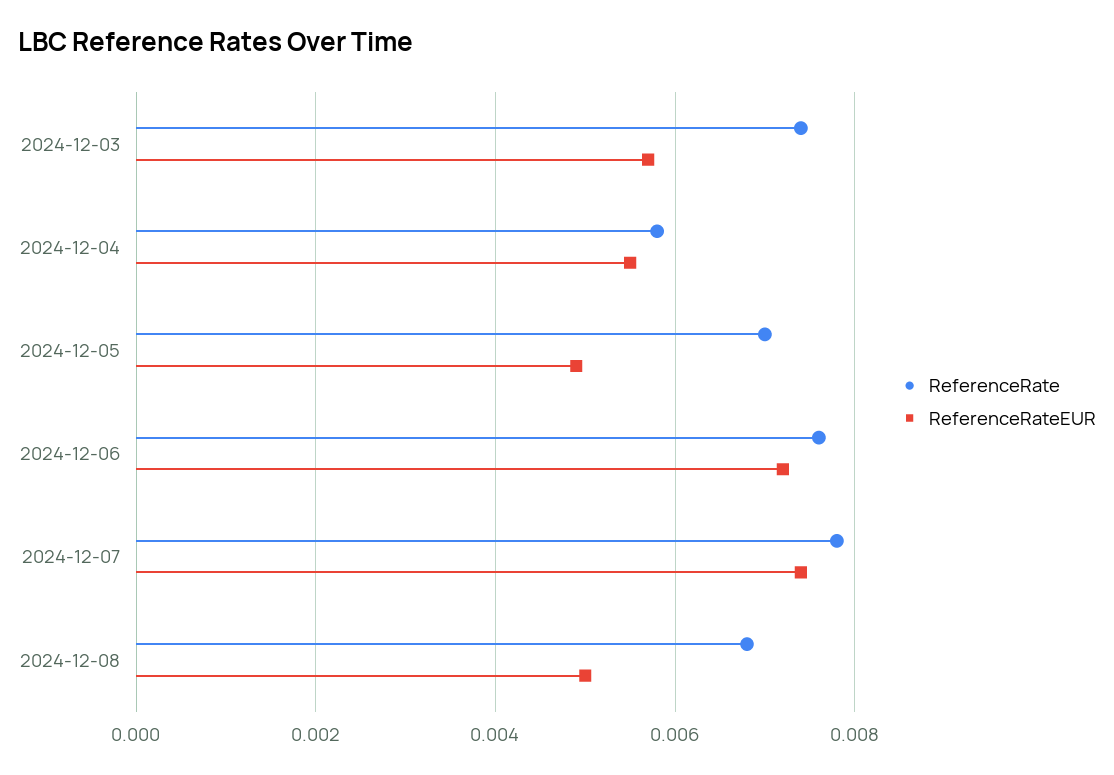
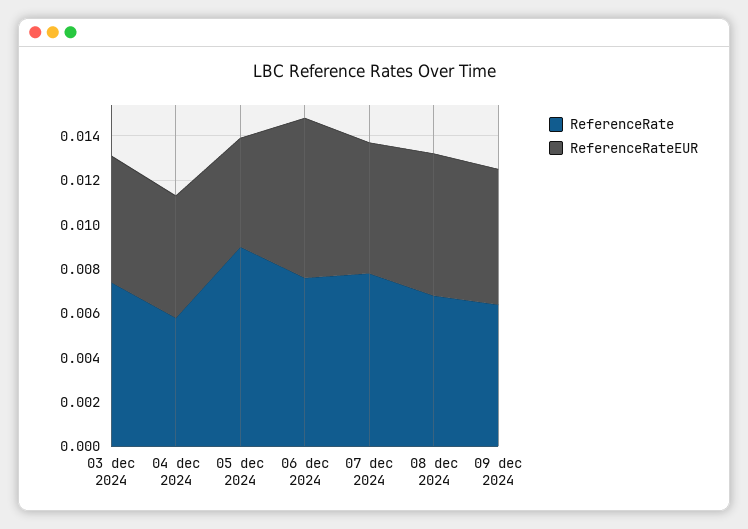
ReferenceRate, 2024-12-05: 0.007 -> 0.009
ReferenceRateEUR, 2024-12-07: 0.0075 -> 0.006
ReferenceRateEUR, 2024-12-08: 0.005 -> 0.0065
ReferenceRate, 09 dec 2024: none -> 0.0065
ReferenceRateEUR, 09 dec 2024: none -> 0.006

